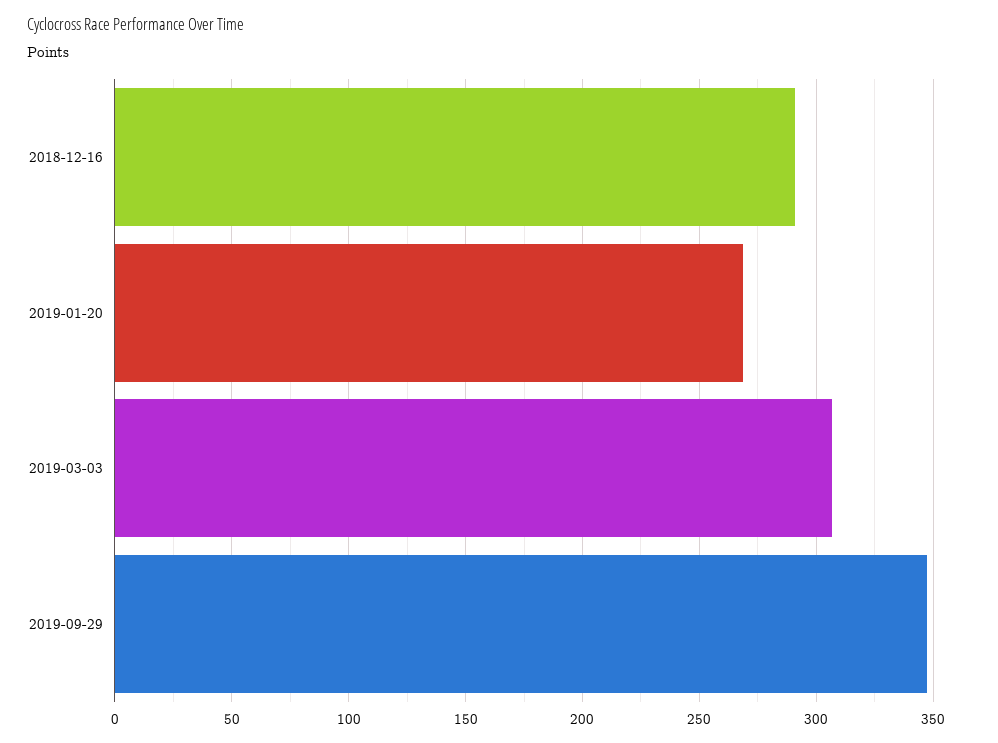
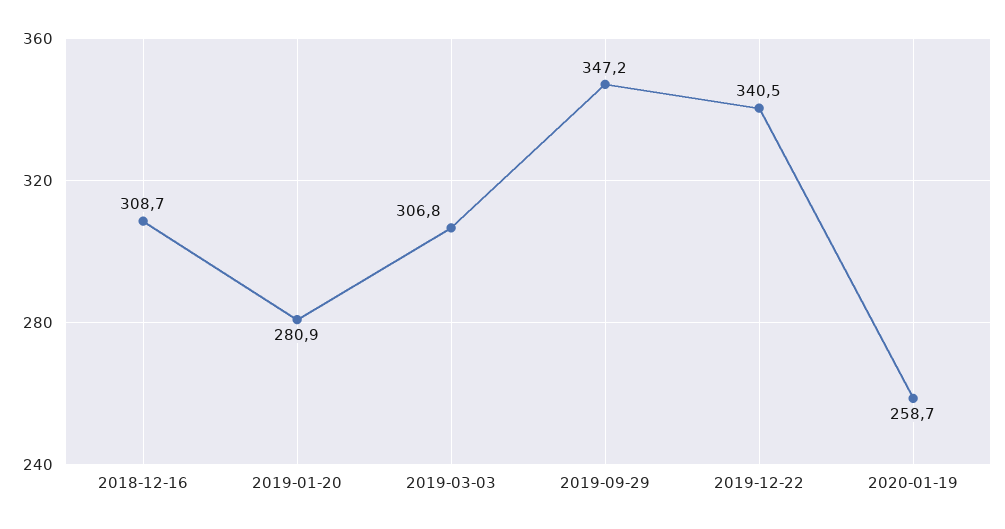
2018-12-16: 290 -> 308.7
2019-01-20: 270 -> 280.9
2019-12-22: none -> 340.5
2020-01-19: none -> 258.7

